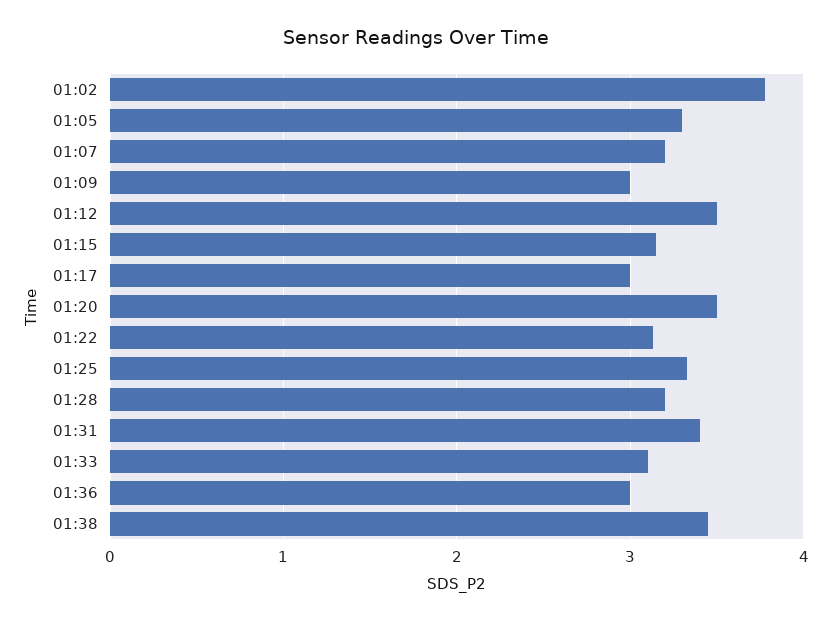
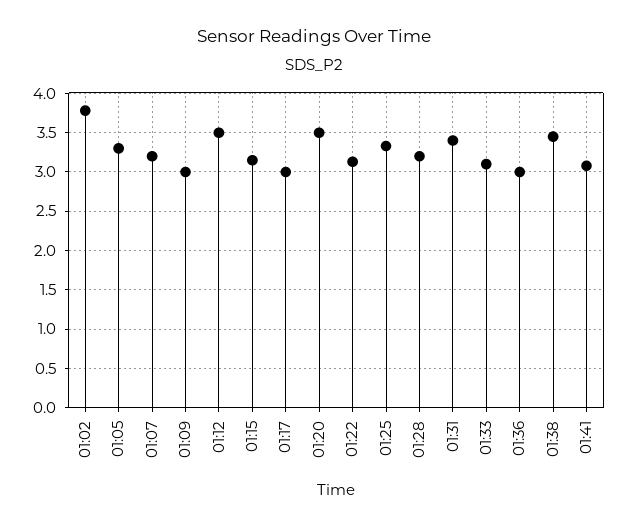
01:41: none -> 3.1

